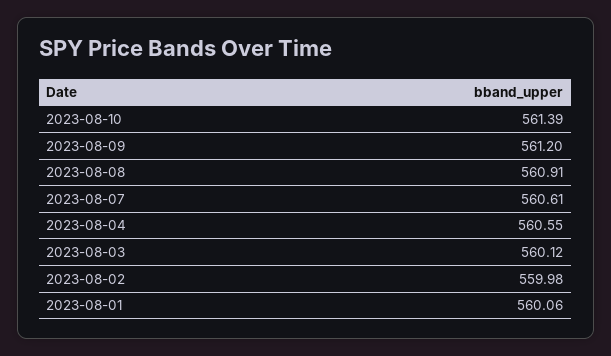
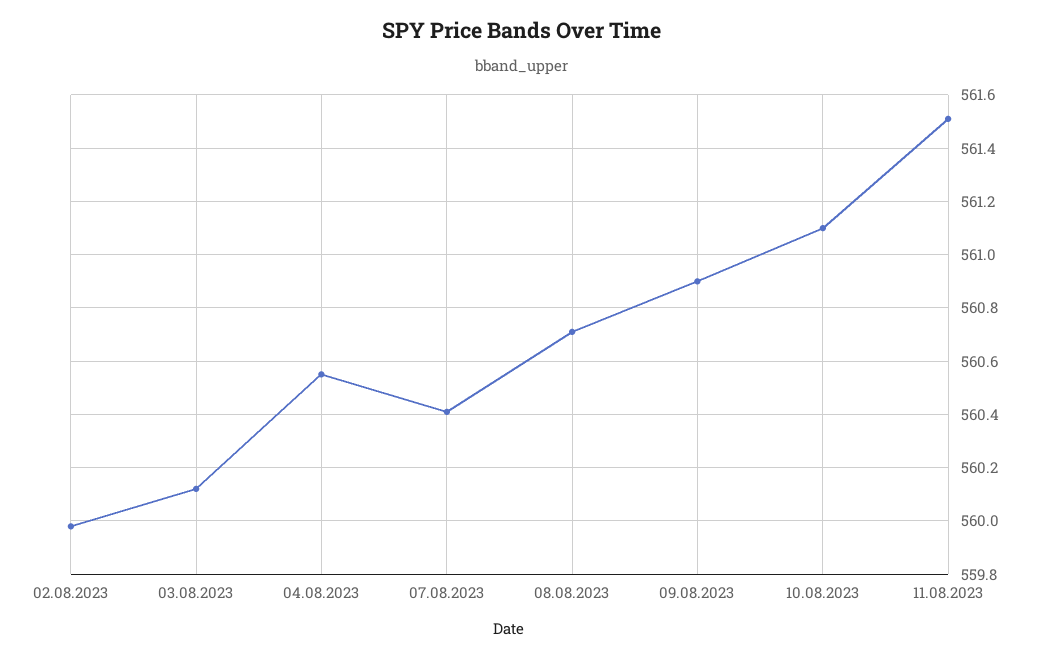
2023-08-10: 561.39 -> 561.1
2023-08-09: 561.2 -> 560.9
2023-08-08: 560.91 -> 560.7
2023-08-07: 560.61 -> 560.4
2023-08-01: 560.06 -> none
11.08.2023: none -> 561.5

